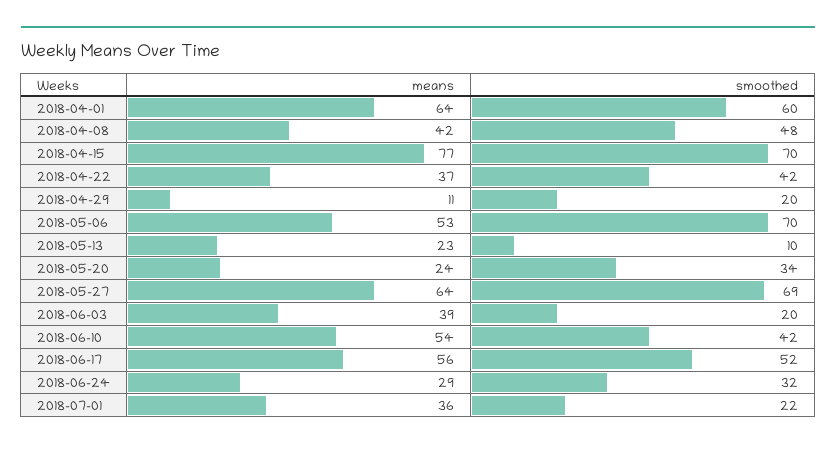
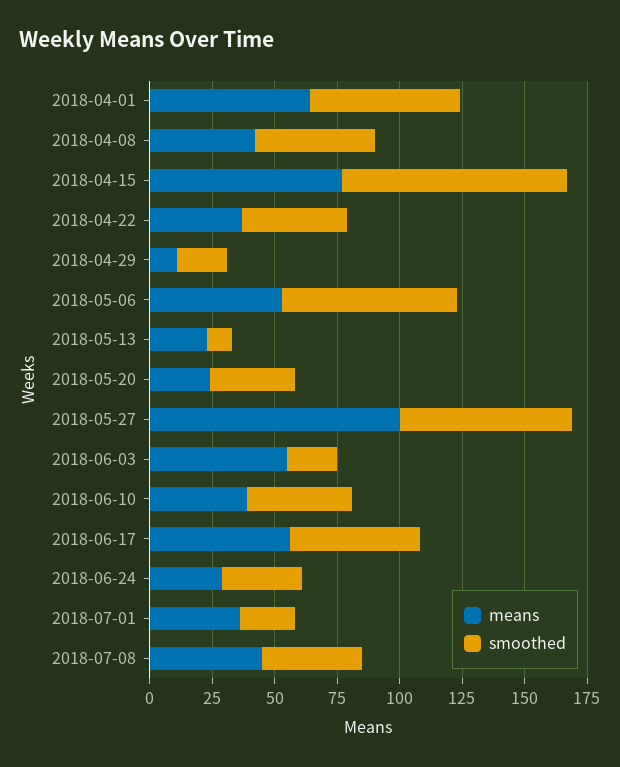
smoothed, 2018-04-15: 70 -> 90
means, 2018-05-27: 64 -> 100
means, 2018-06-03: 39 -> 55
means, 2018-06-10: 54 -> 40
means, 2018-07-08: none -> 45
smoothed, 2018-07-08: none -> 40

